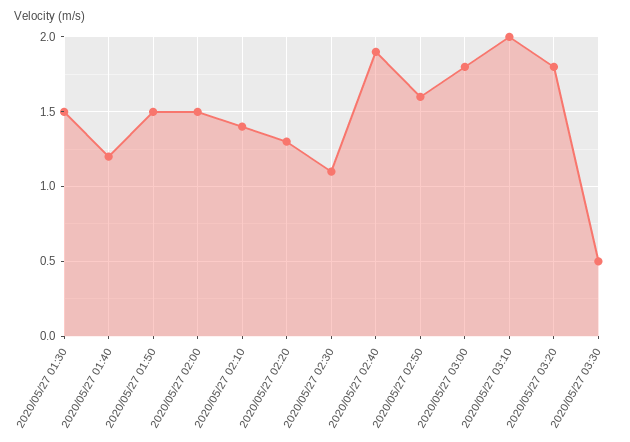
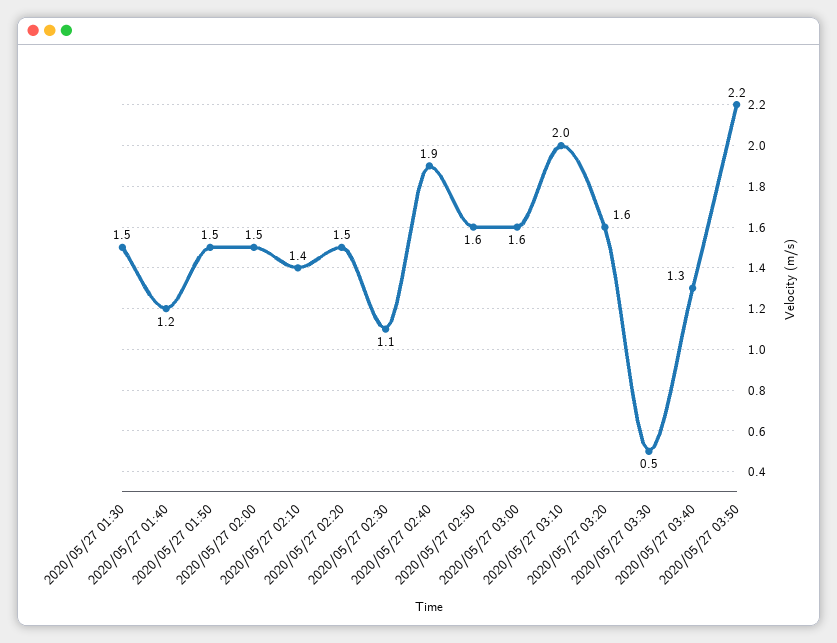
2020/05/27 02:20: 1.3 -> 1.5
2020/05/27 03:00: 1.8 -> 1.6
2020/05/27 03:20: 1.8 -> 1.6
2020/05/27 03:40: none -> 1.3
2020/05/27 03:50: none -> 2.2

